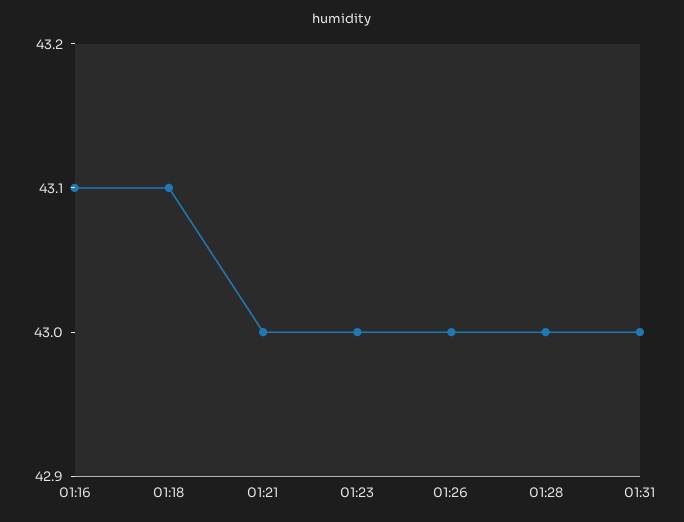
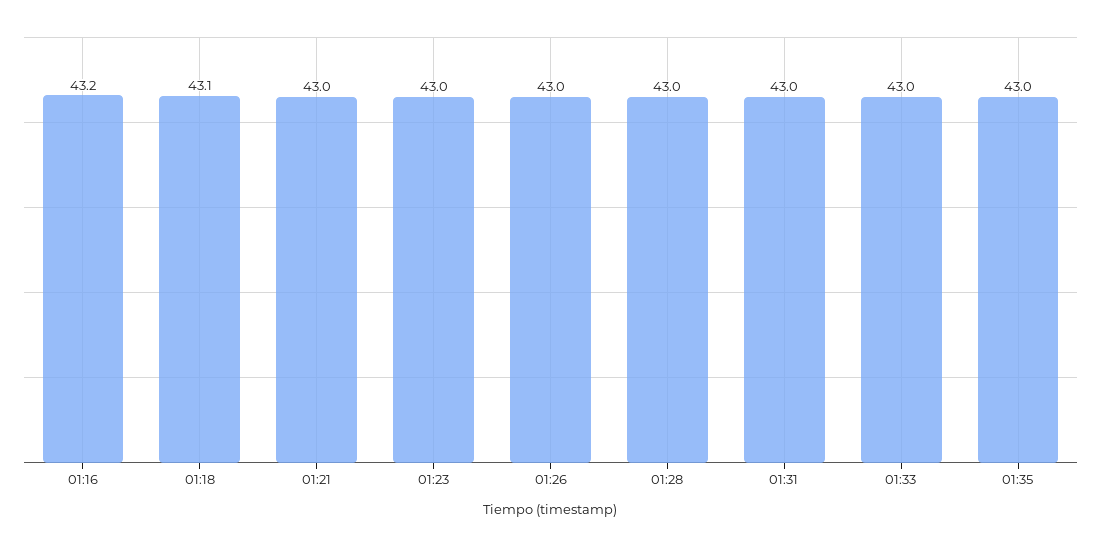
01:16: 43.1 -> 43.2
01:33: none -> 43
01:35: none -> 43

